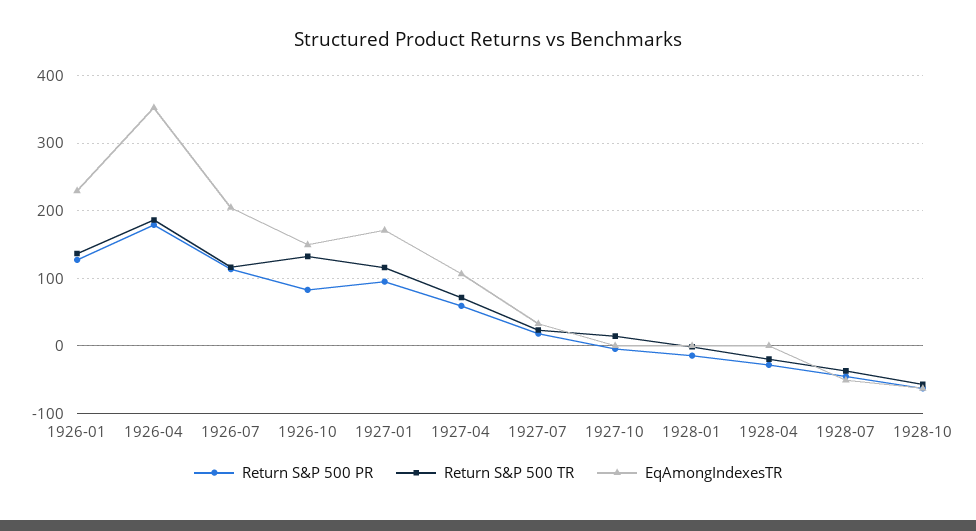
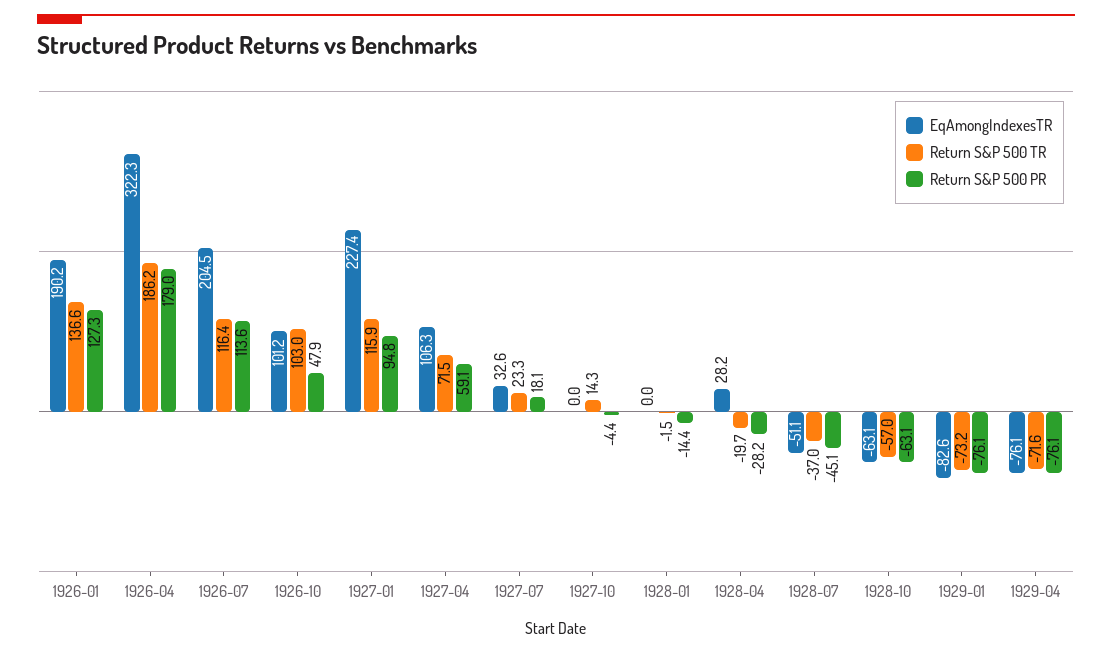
EqAmongIndexesTR, 1926-01: 230 -> 190.2
EqAmongIndexesTR, 1926-04: 350 -> 322.3
Return S&P 500 PR, 1926-10: 80 -> 47.9
Return S&P 500 TR, 1926-10: 130 -> 103
EqAmongIndexesTR, 1926-10: 150 -> 101.2
EqAmongIndexesTR, 1927-01: 170 -> 227.4
EqAmongIndexesTR, 1928-04: 0 -> 28.2
EqAmongIndexesTR, 1929-01: none -> -82.6
Return S&P 500 TR, 1929-01: none -> -73.2
Return S&P 500 PR, 1929-01: none -> -76.1
EqAmongIndexesTR, 1929-04: none -> -76.1
Return S&P 500 TR, 1929-04: none -> -71.6
Return S&P 500 PR, 1929-04: none -> -76.1

